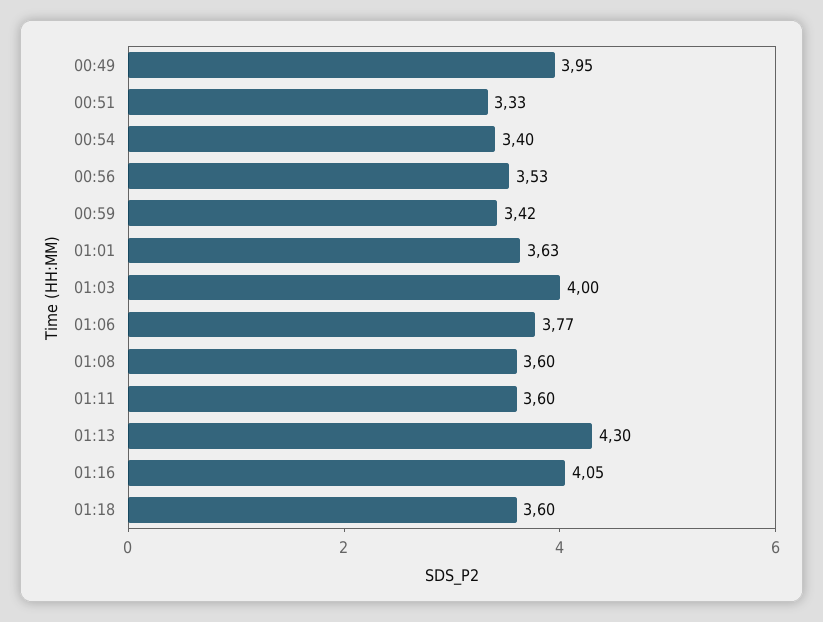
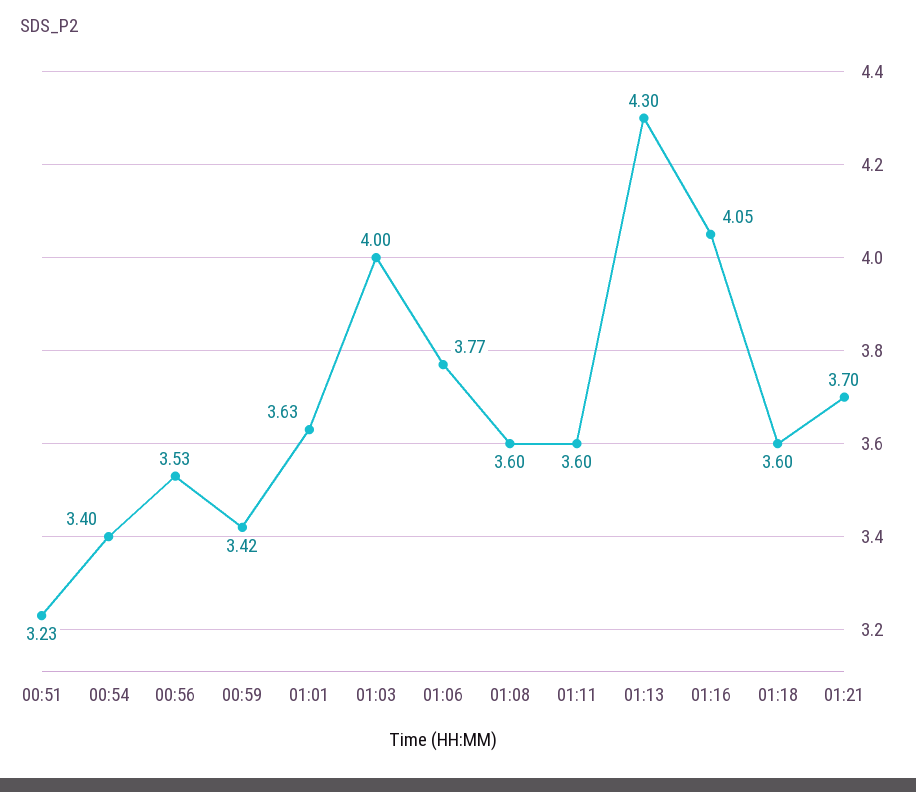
00:49: 3.95 -> none
00:51: 3.33 -> 3.23
01:21: none -> 3.7

